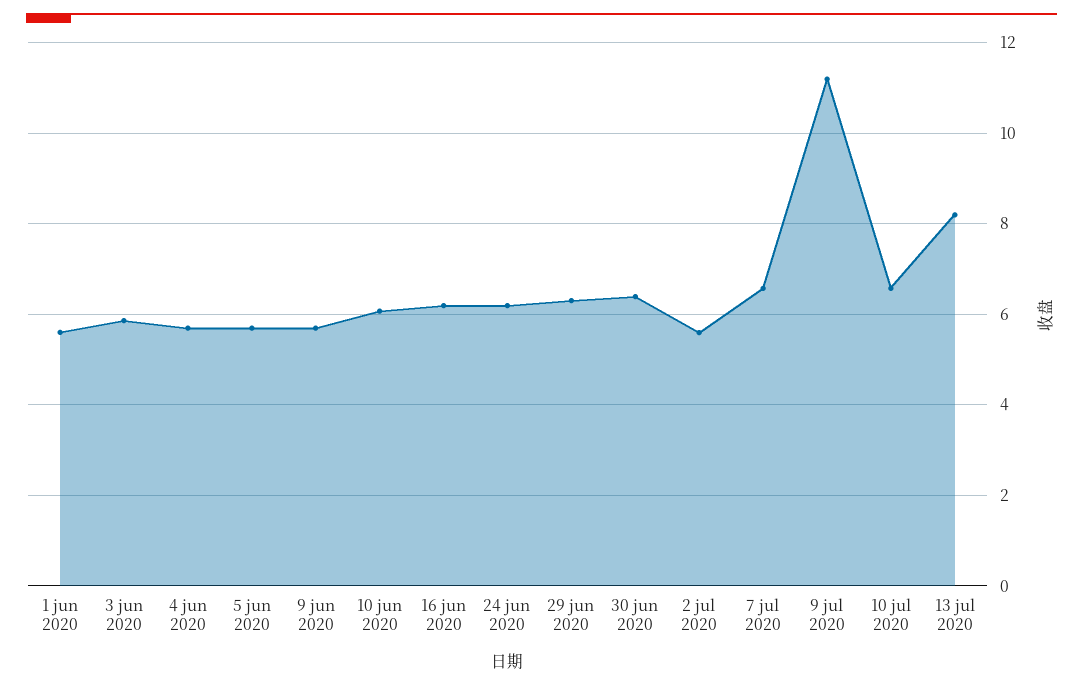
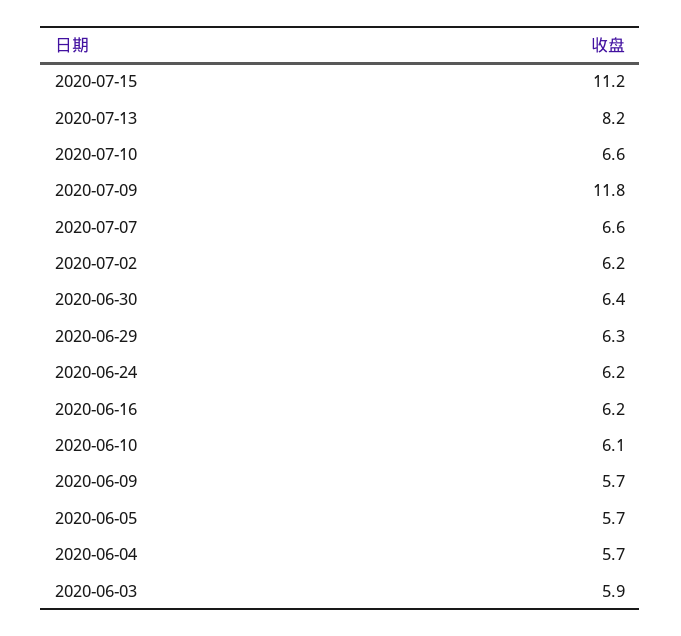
1 jun 2020: 5.6 -> none
2 jul 2020: 5.6 -> 6.2
9 jul 2020: 11.2 -> 11.8
2020-07-15: none -> 11.2

